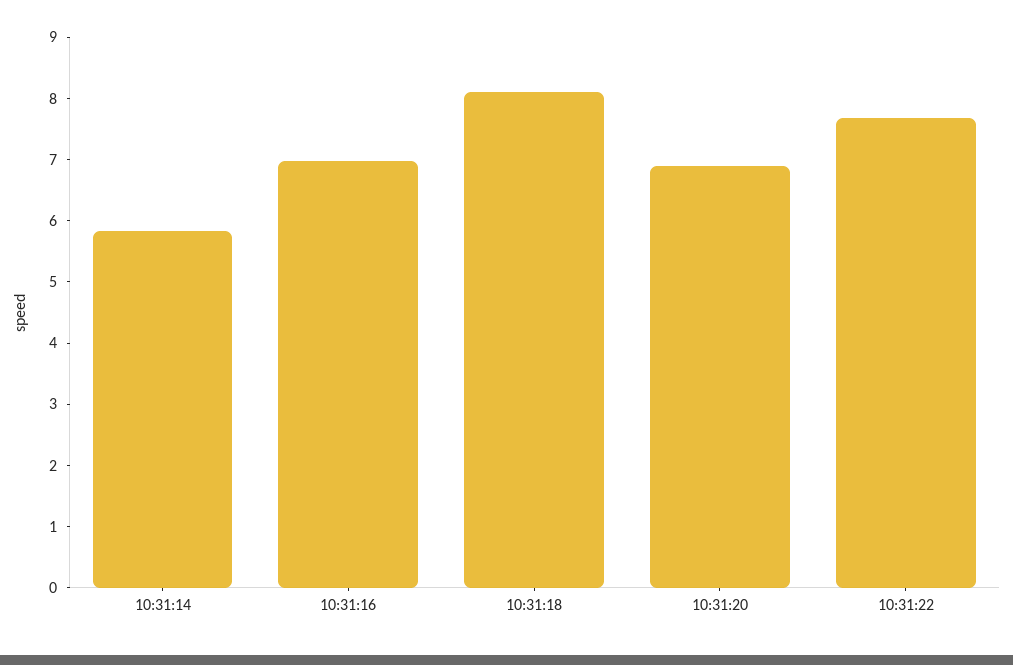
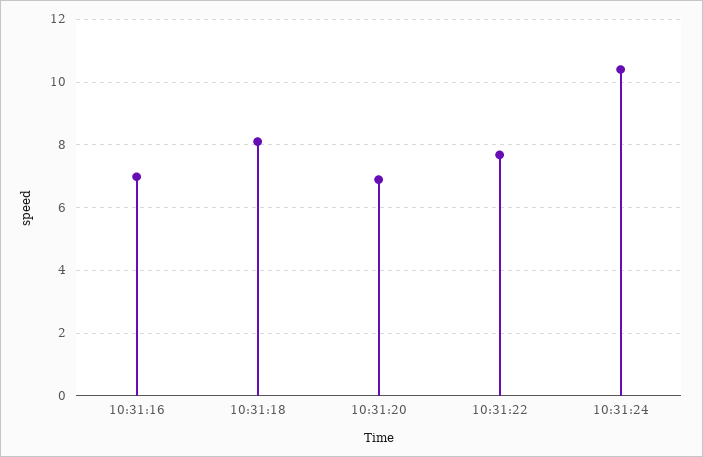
10:31:14: 5.8 -> none
10:31:24: none -> 10.4

